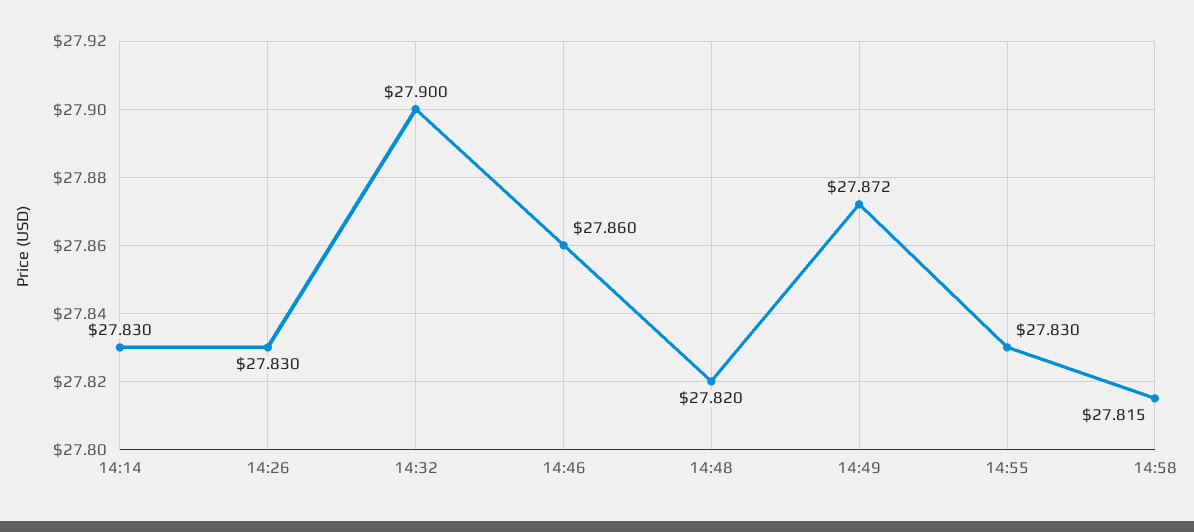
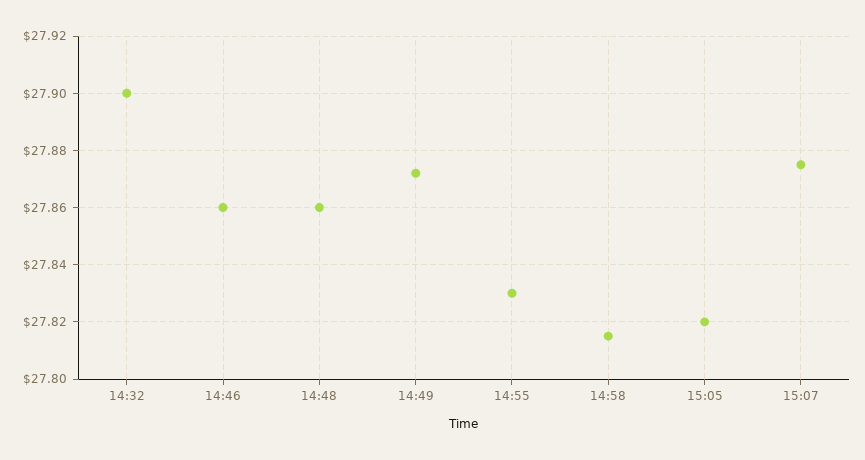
14:14: 27.83 -> none
14:26: 27.83 -> none
14:48: 27.82 -> 27.86
15:05: none -> 27.82
15:07: none -> 27.875

